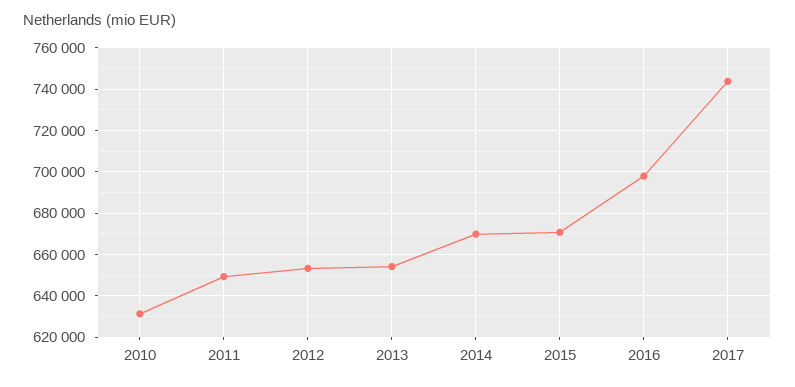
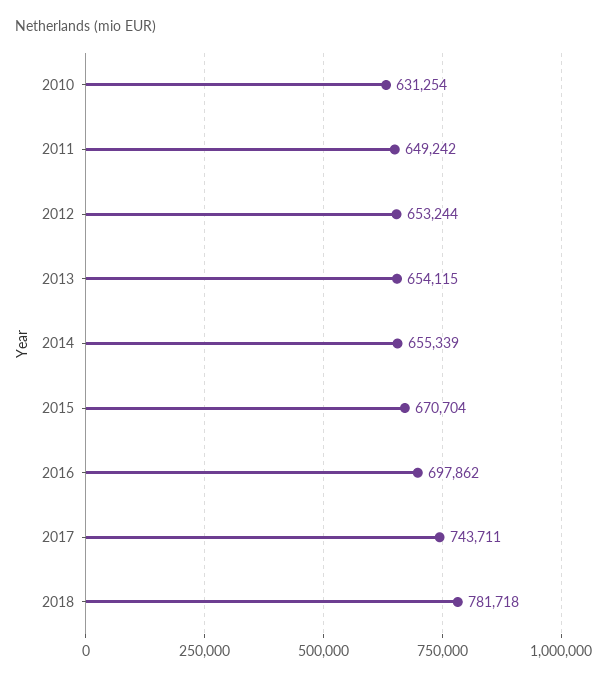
2014: 670000 -> 655339
2018: none -> 781718

